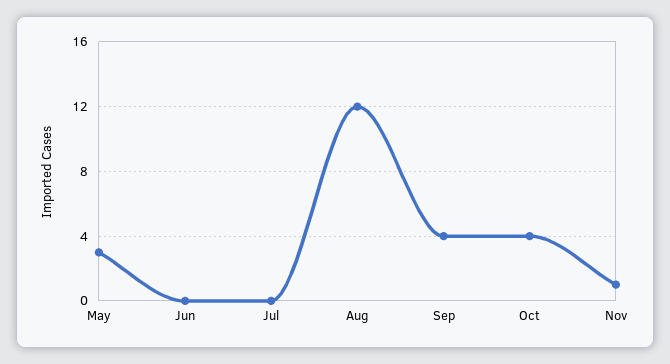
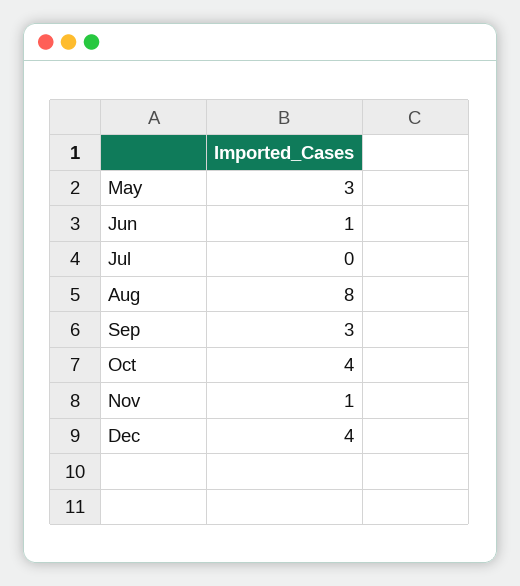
Jun: 0 -> 1
Aug: 12 -> 8
Sep: 4 -> 3
Dec: none -> 4

